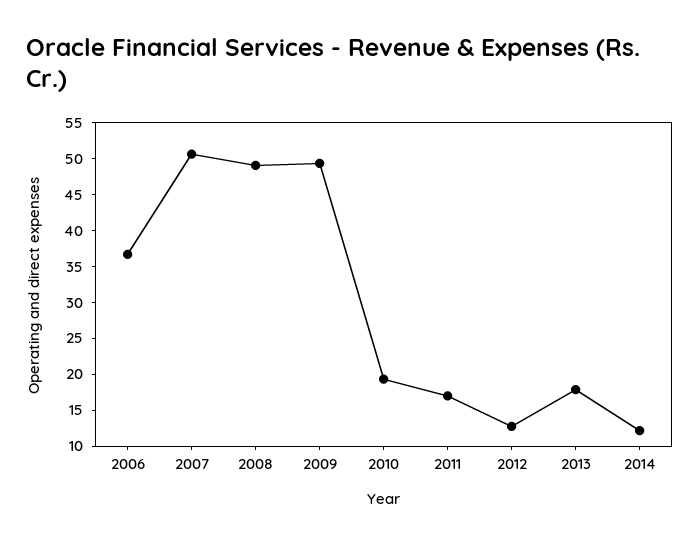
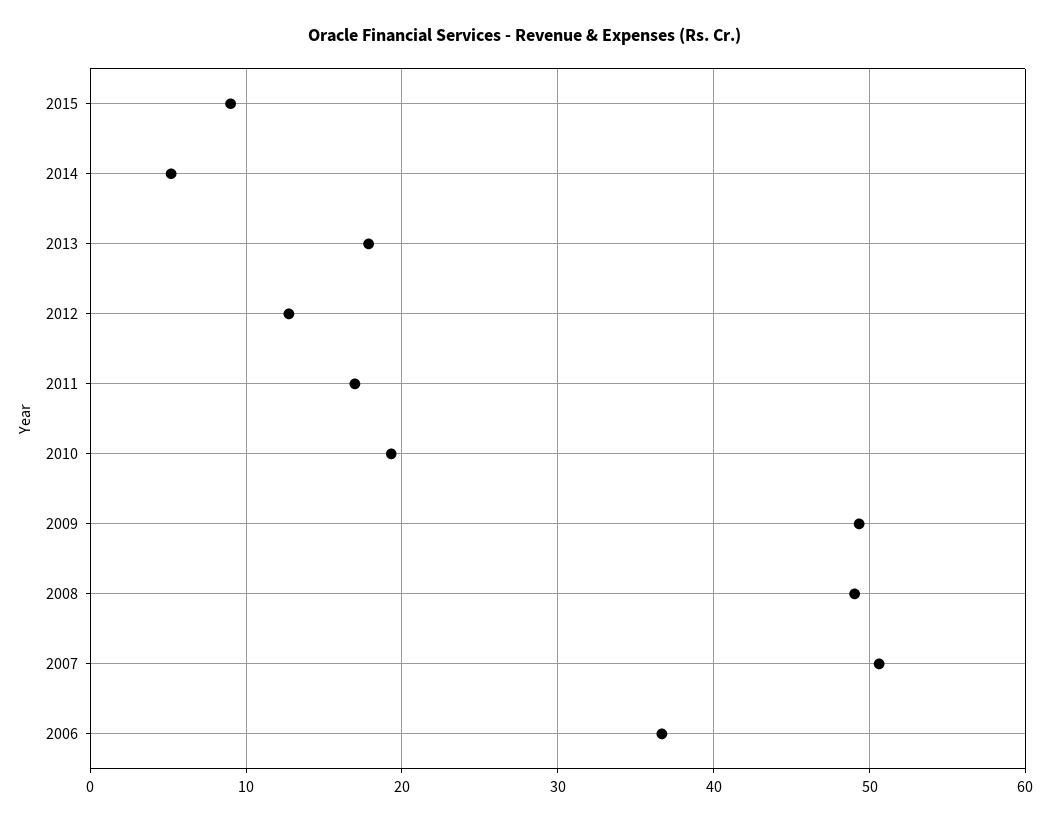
2014: 12.5 -> 5
2015: none -> 9

